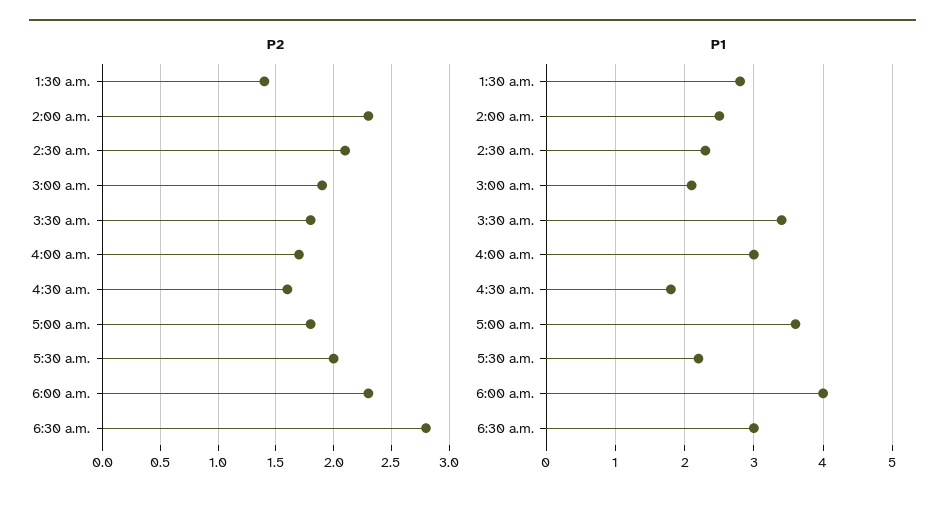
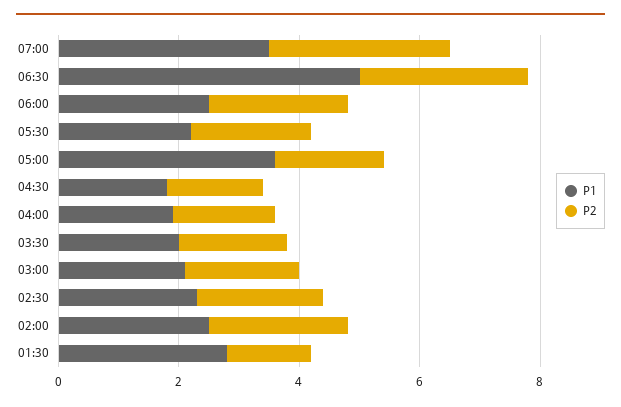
P1, 3:30 a.m.: 3.4 -> 2
P1, 4:00 a.m.: 3 -> 2
P1, 6:00 a.m.: 4 -> 2.5
P1, 6:30 a.m.: 3 -> 5
P1, 07:00: none -> 3.5
P2, 07:00: none -> 3

